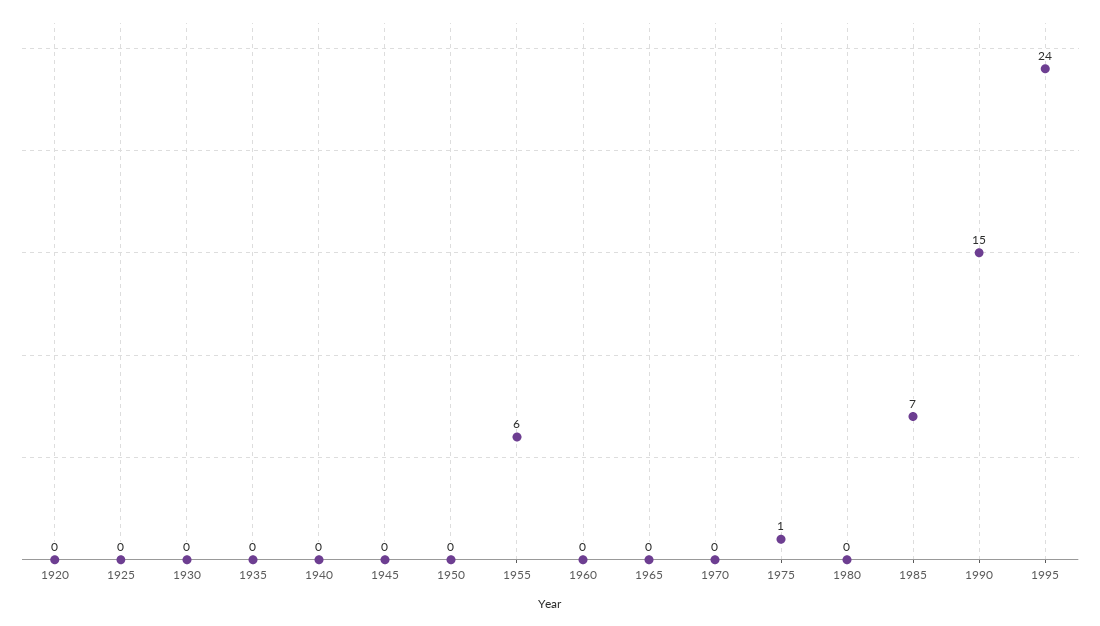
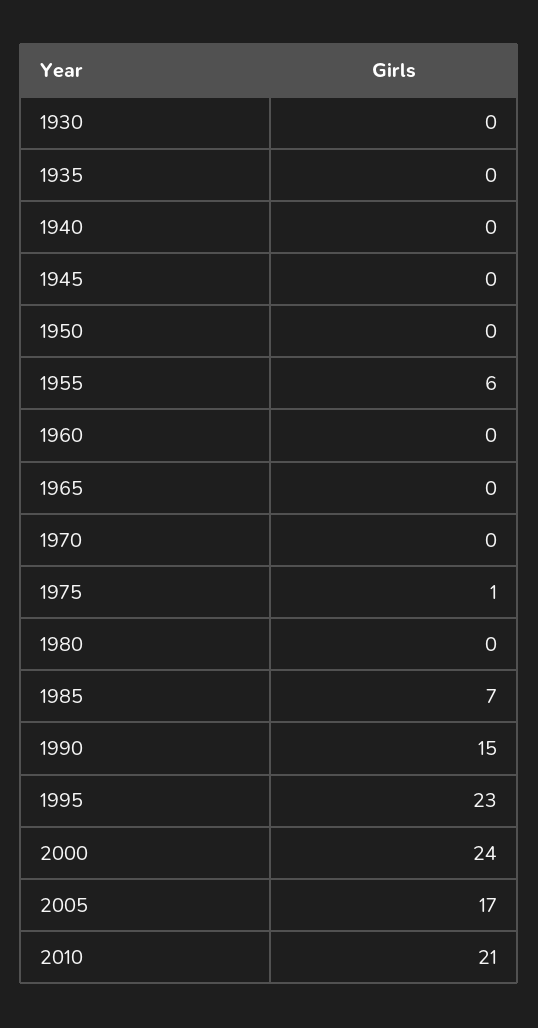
1920: 0 -> none
1925: 0 -> none
1995: 24 -> 23
2000: none -> 24
2005: none -> 17
2010: none -> 21

